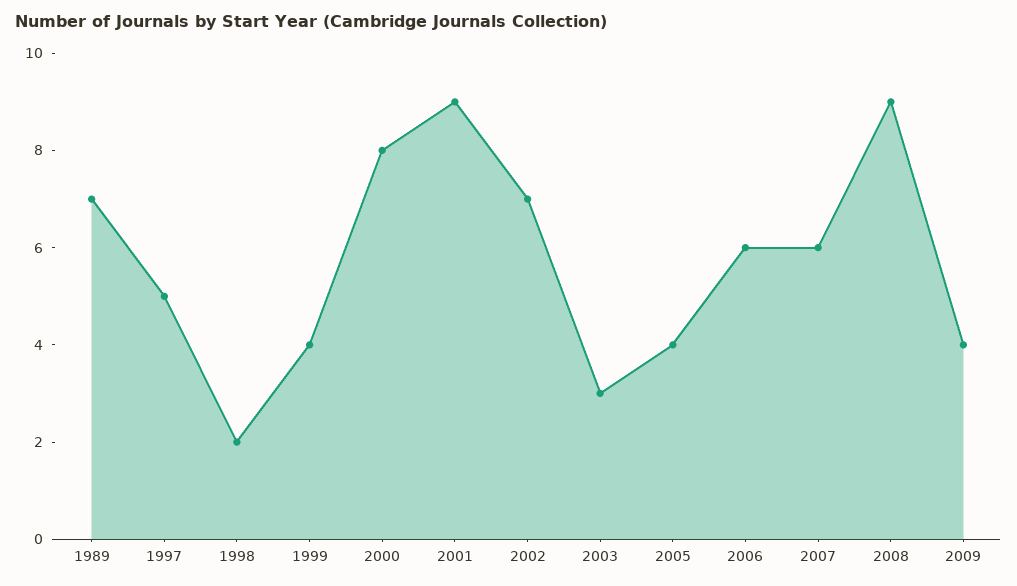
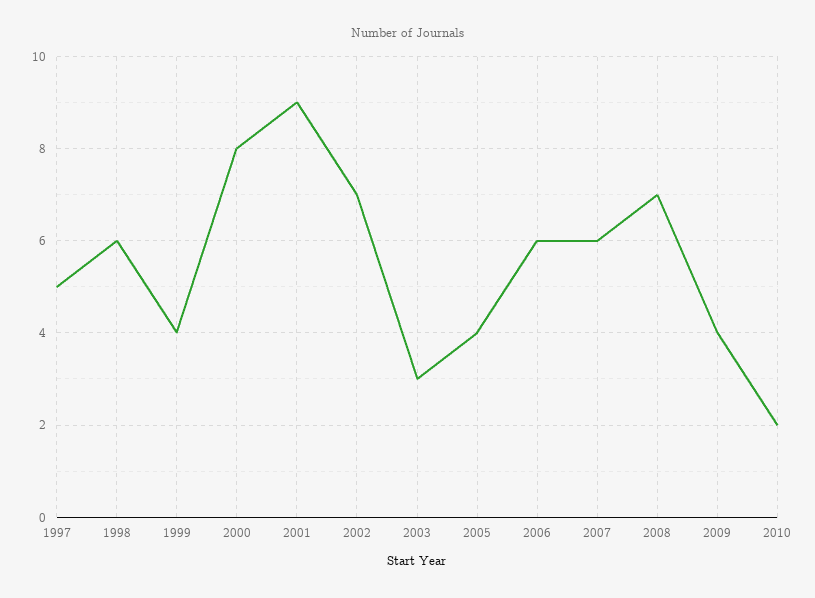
1989: 7 -> none
1998: 2 -> 6
2008: 9 -> 7
2010: none -> 2

